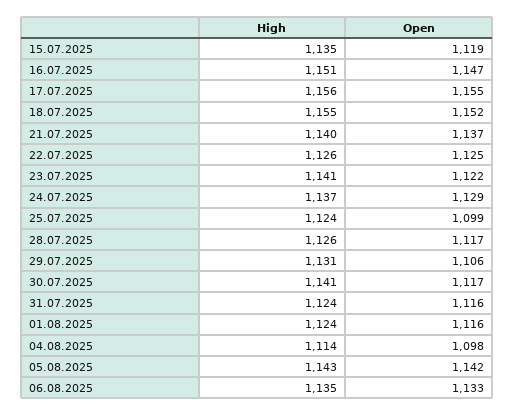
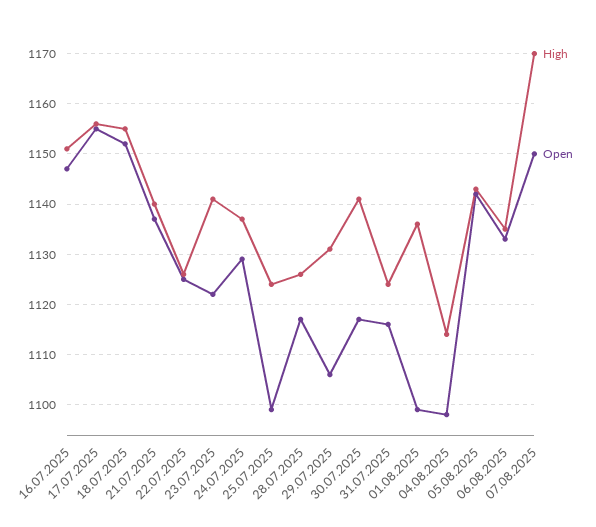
High, 15.07.2025: 1135 -> none
Open, 15.07.2025: 1119 -> none
High, 01.08.2025: 1124 -> 1135
Open, 01.08.2025: 1116 -> 1100
High, 07.08.2025: none -> 1170
Open, 07.08.2025: none -> 1150

